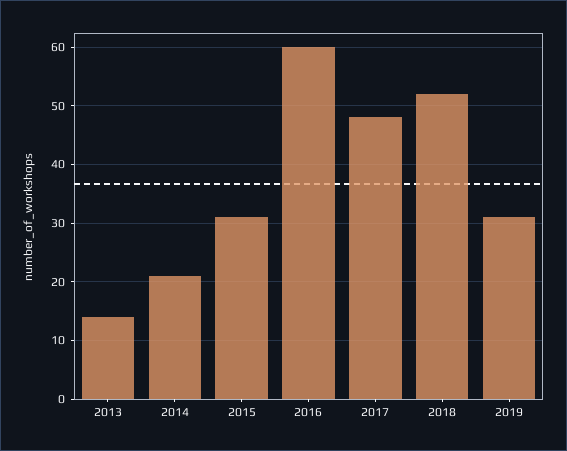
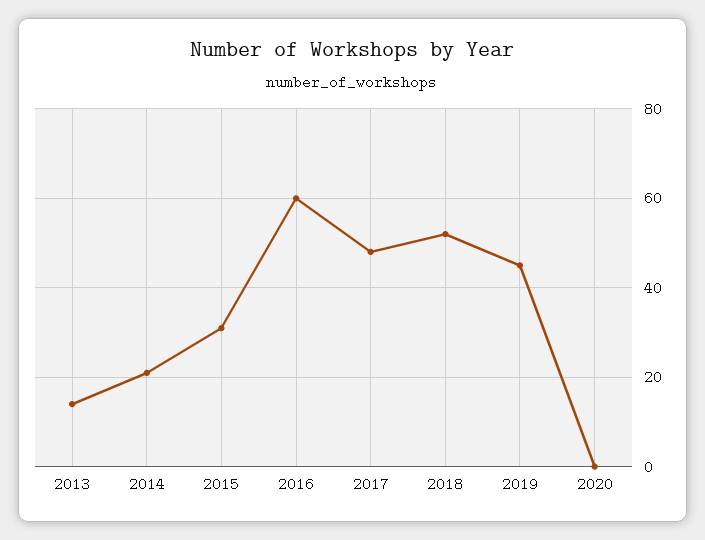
2019: 30 -> 45
2020: none -> 0

